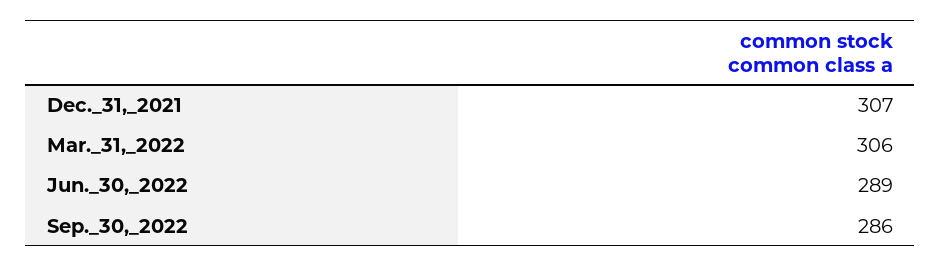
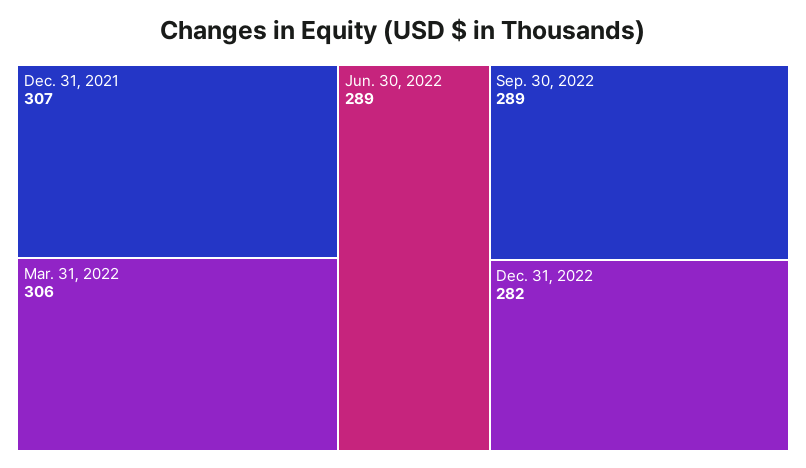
Sep._30,_2022: 286 -> 289
Dec. 31, 2022: none -> 282

